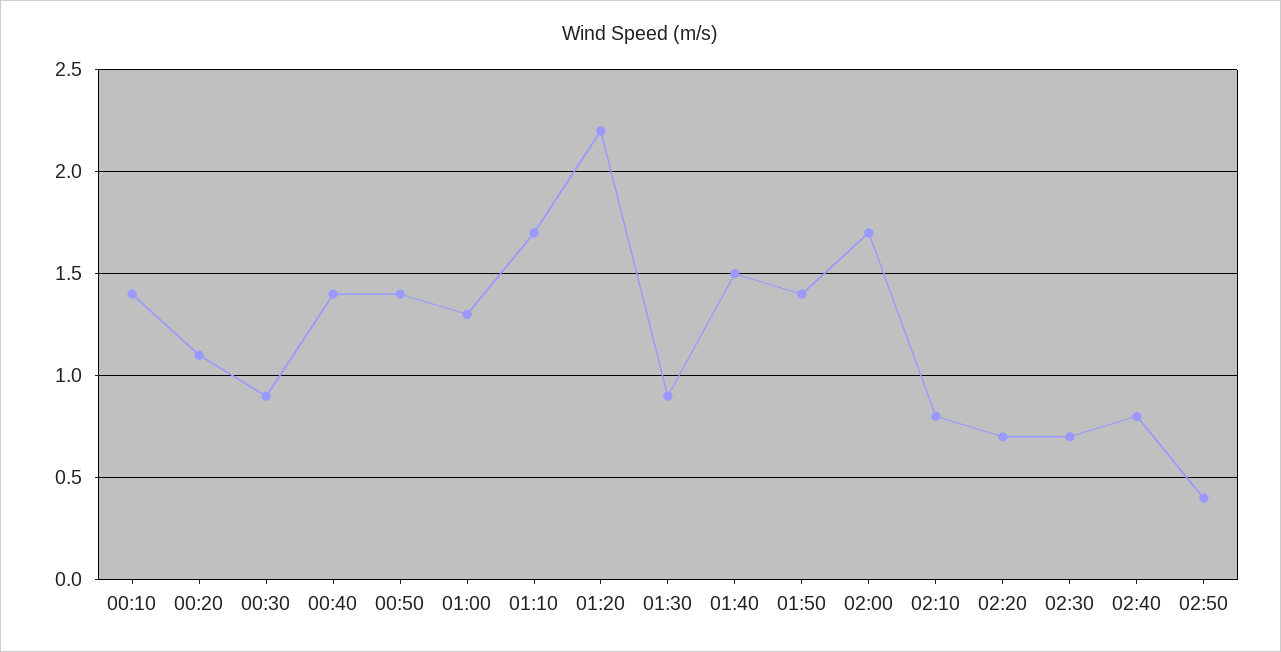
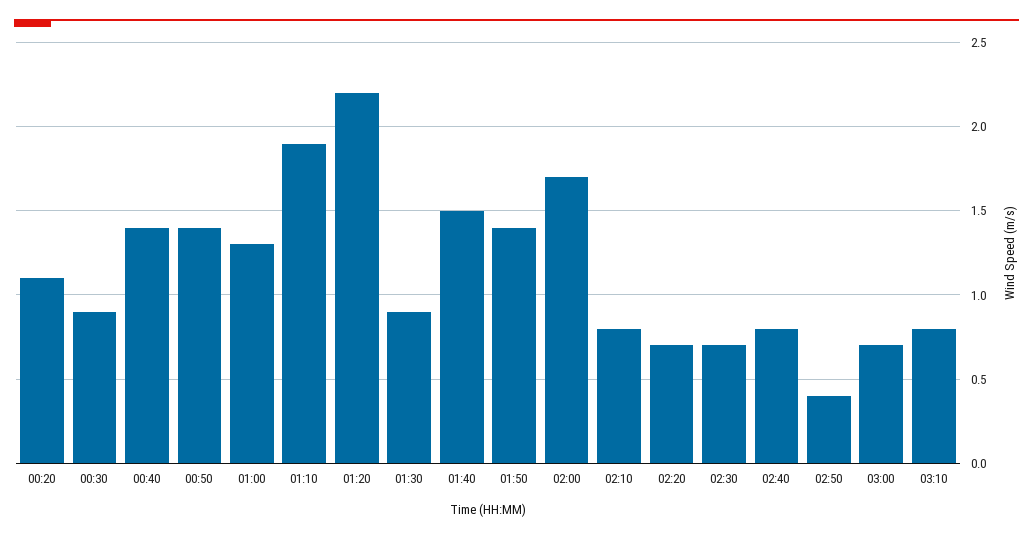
00:10: 1.4 -> none
01:10: 1.7 -> 1.9
03:00: none -> 0.7
03:10: none -> 0.8

